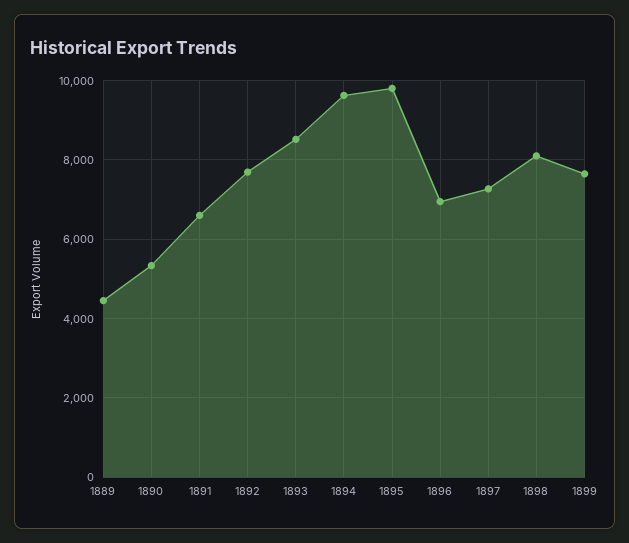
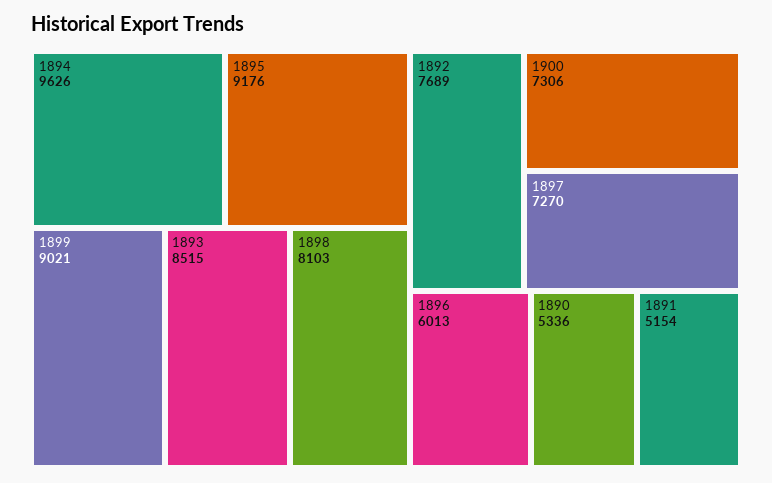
1889: 4400 -> none
1891: 6600 -> 5154
1895: 9800 -> 9176
1896: 7000 -> 6013
1899: 7600 -> 9021
1900: none -> 7306

